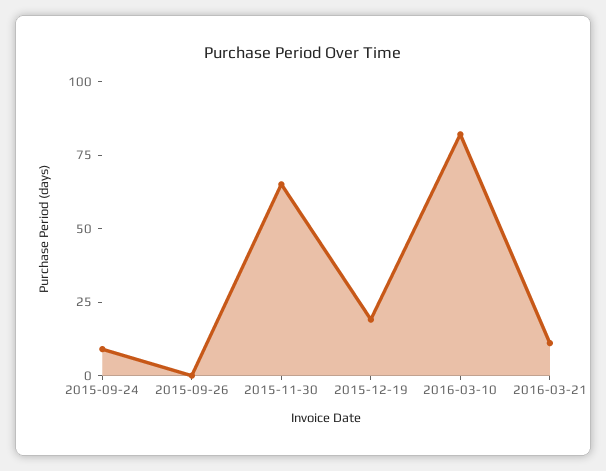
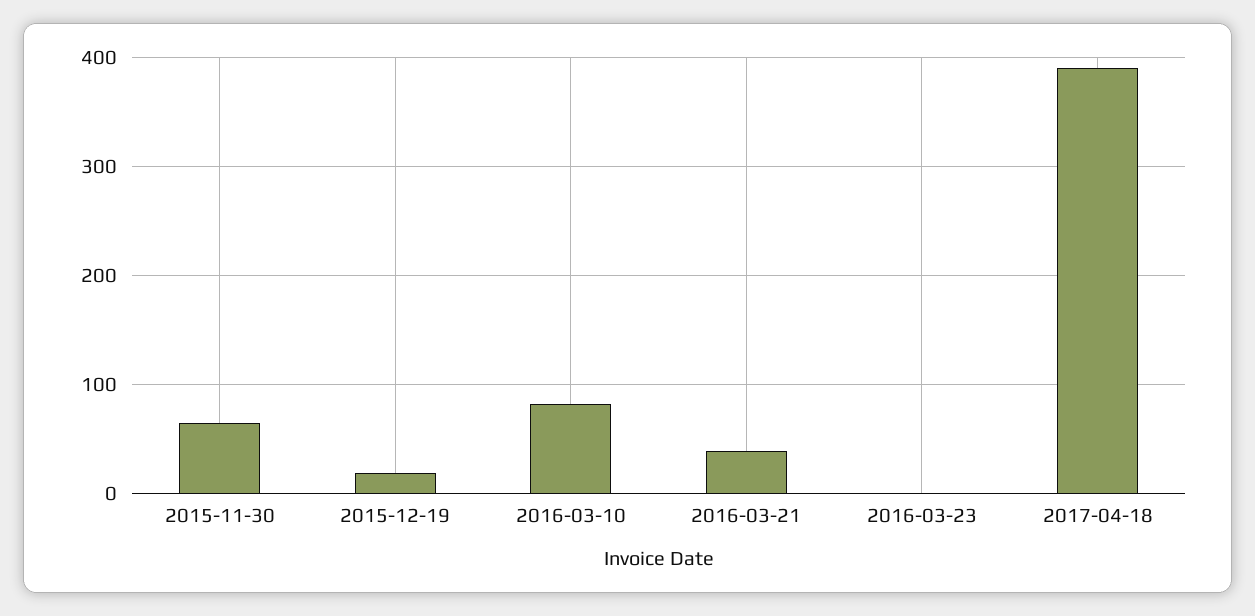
2015-09-24: 10 -> none
2015-09-26: 0 -> none
2016-03-21: 10 -> 40
2016-03-23: none -> 0
2017-04-18: none -> 390

